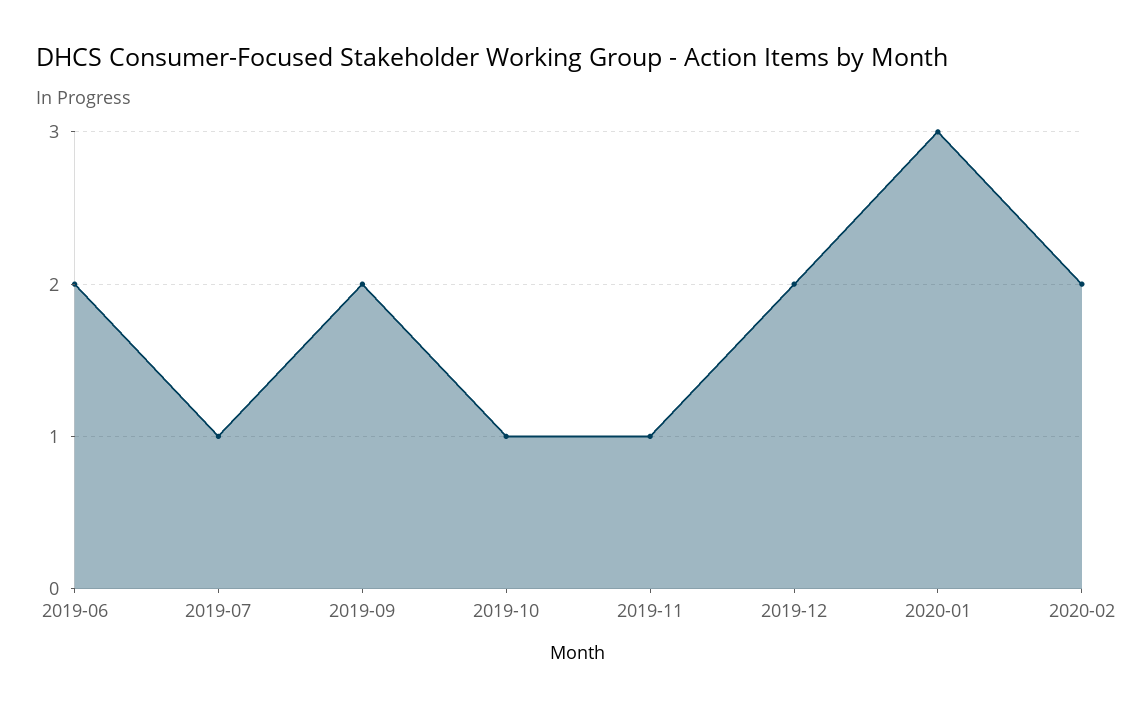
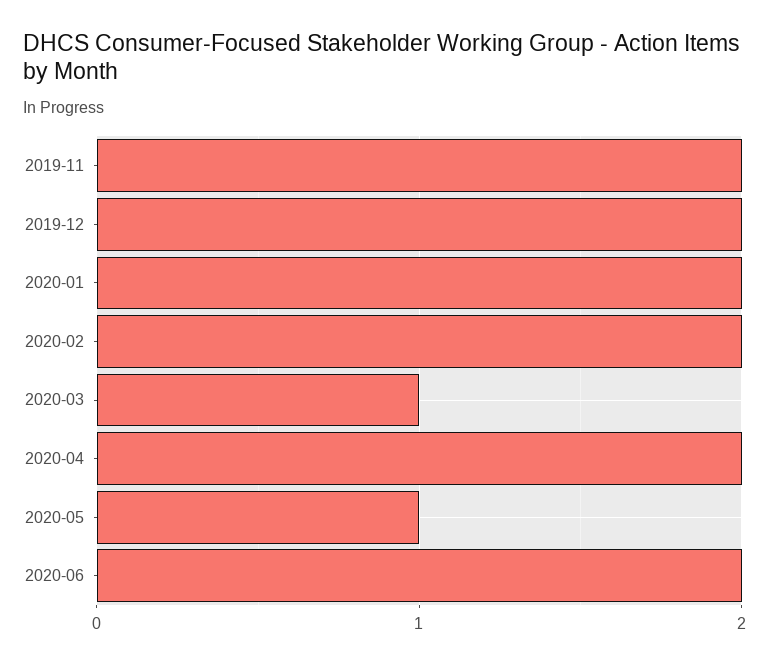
2019-06: 2 -> none
2019-07: 1 -> none
2019-09: 2 -> none
2019-10: 1 -> none
2019-11: 1 -> 2
2020-01: 3 -> 2
2020-03: none -> 1
2020-04: none -> 2
2020-05: none -> 1
2020-06: none -> 2

